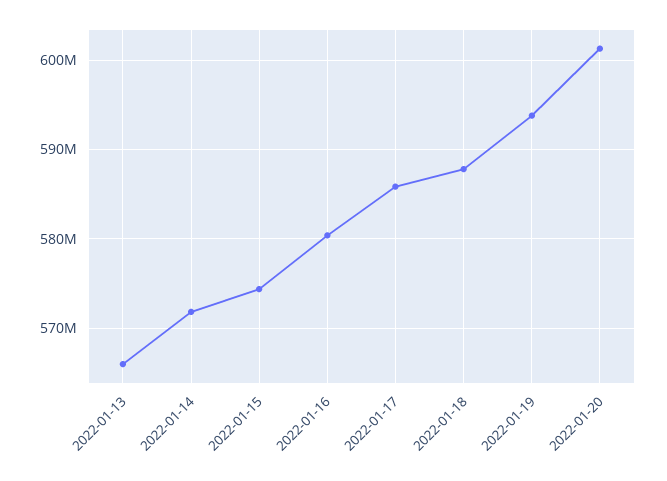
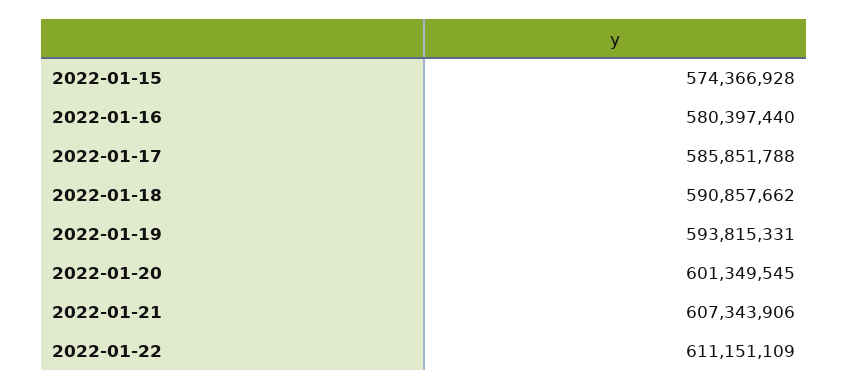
2022-01-13: 566000000 -> none
2022-01-14: 572000000 -> none
2022-01-18: 588000000 -> 590857662
2022-01-21: none -> 607343906
2022-01-22: none -> 611151109

